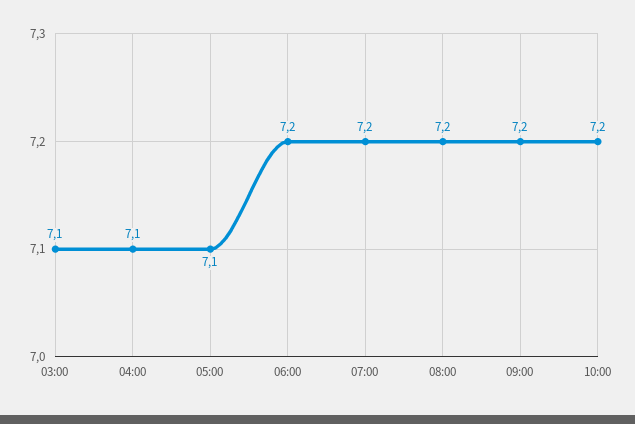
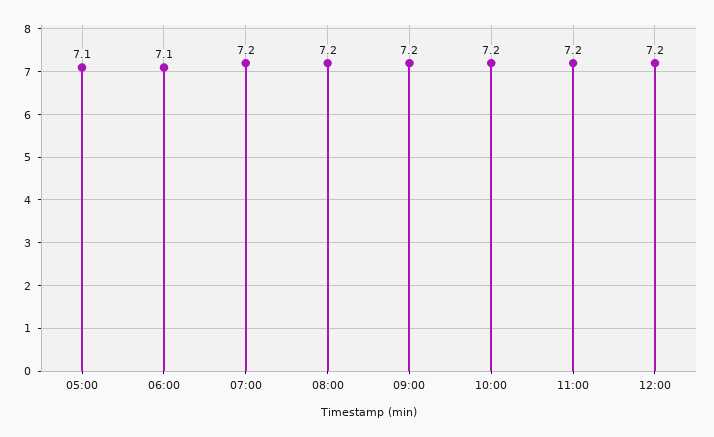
03:00: 7.1 -> none
04:00: 7.1 -> none
06:00: 7.2 -> 7.1
11:00: none -> 7.2
12:00: none -> 7.2

